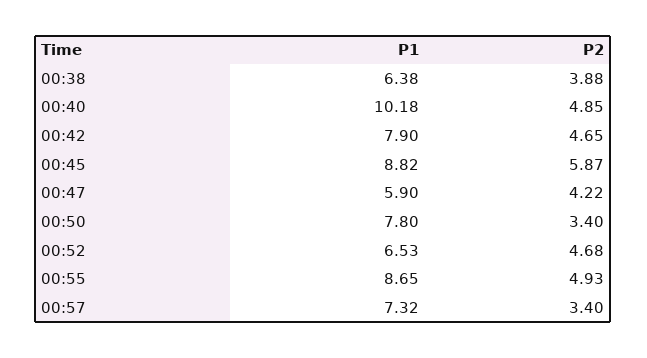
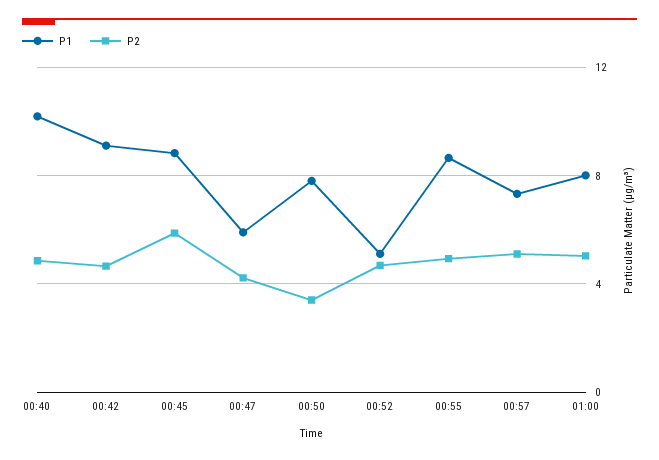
P1, 00:38: 6.38 -> none
P2, 00:38: 3.88 -> none
P1, 00:42: 7.9 -> 9
P1, 00:52: 6.53 -> 5
P2, 00:57: 3.4 -> 5
P1, 01:00: none -> 8
P2, 01:00: none -> 5

